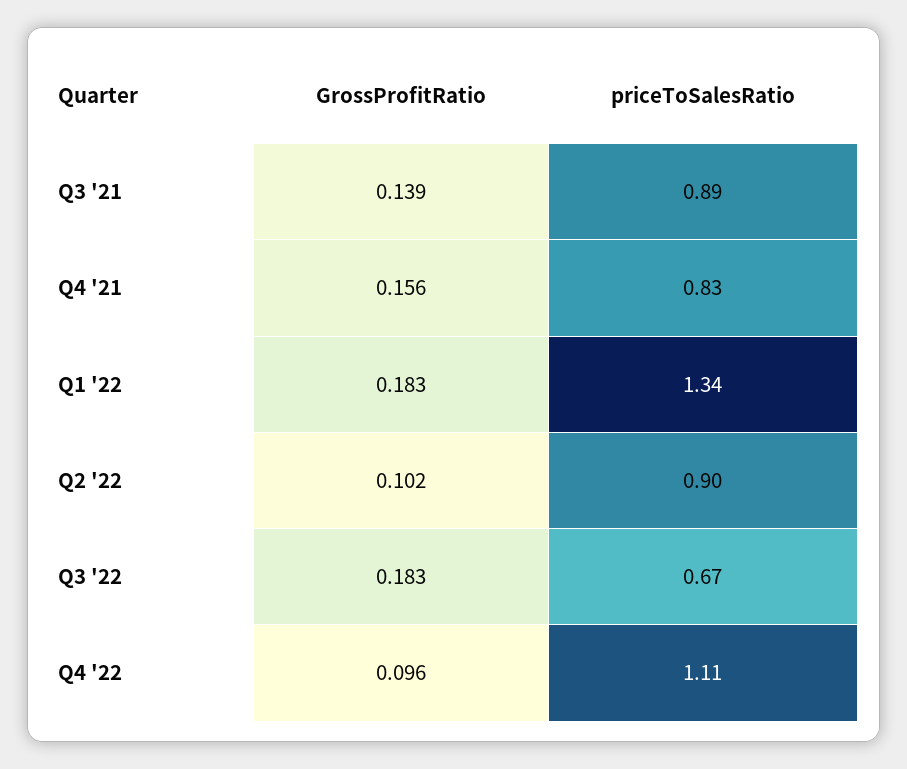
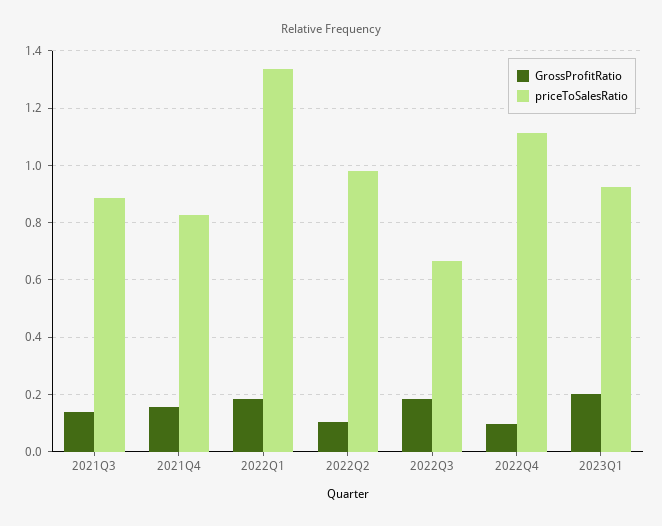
priceToSalesRatio, Q2 '22: 0.9 -> 0.975
GrossProfitRatio, 2023Q1: none -> 0.2
priceToSalesRatio, 2023Q1: none -> 0.925

